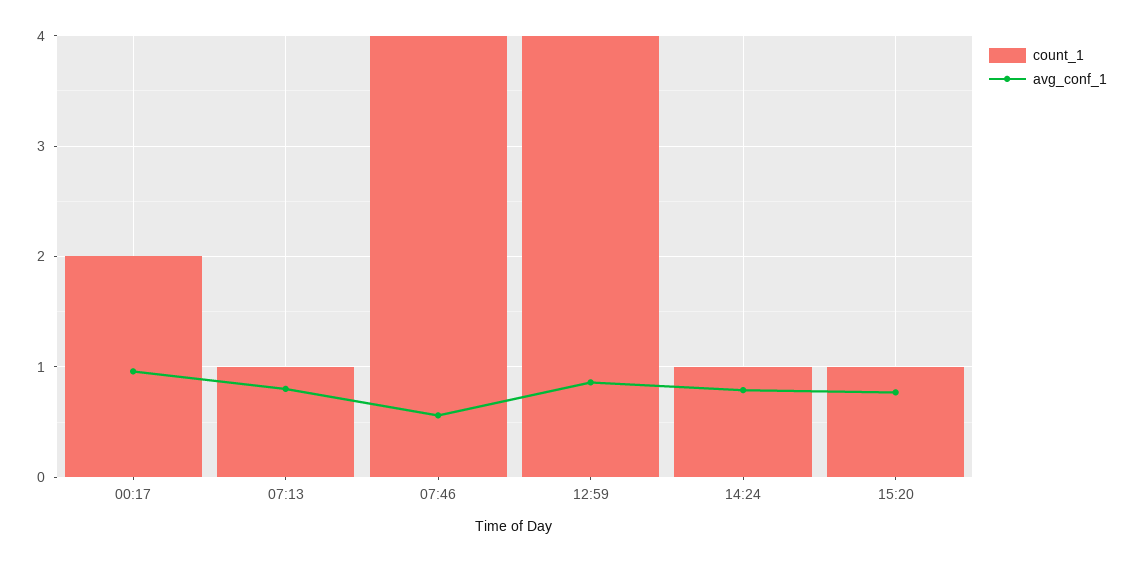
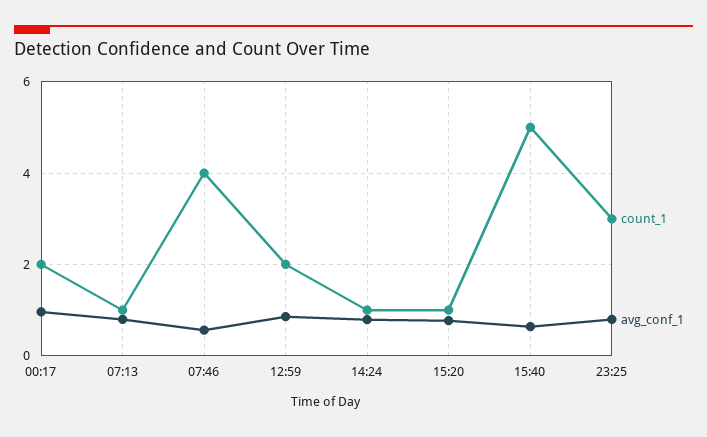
count_1, 12:59: 4 -> 2
count_1, 15:40: none -> 5
avg_conf_1, 15:40: none -> 0.6
count_1, 23:25: none -> 3
avg_conf_1, 23:25: none -> 0.8

